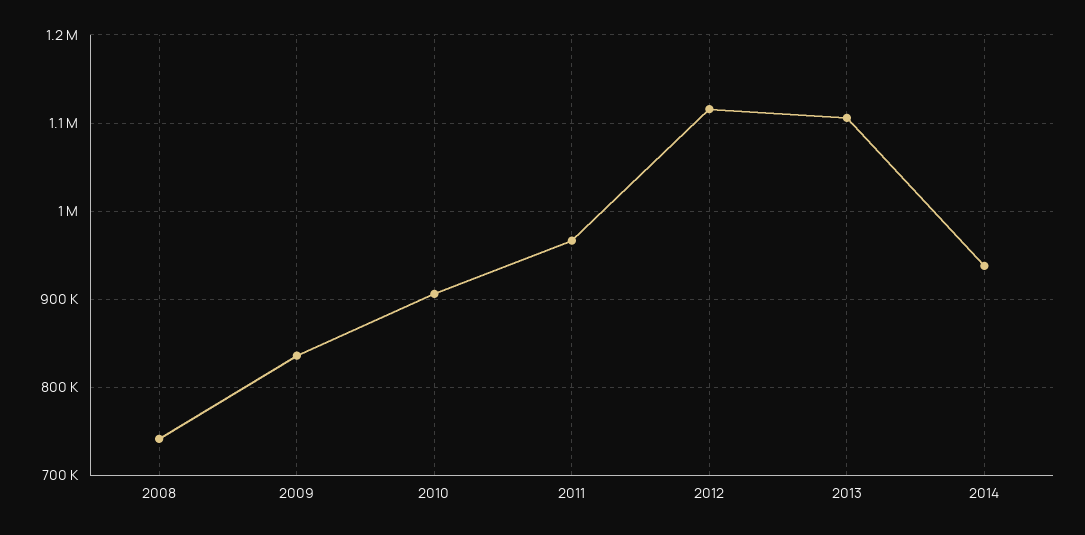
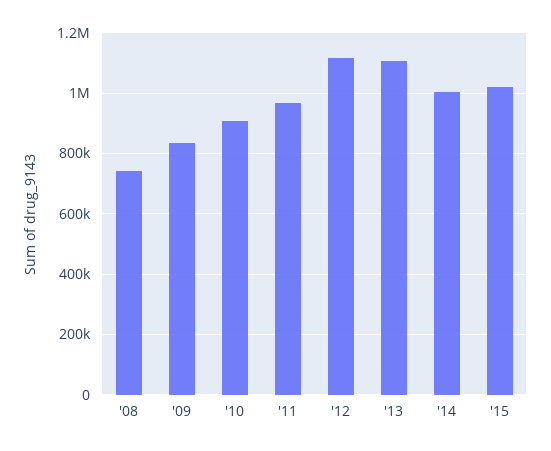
2014: 940000 -> 1000000
'15: none -> 1020000

